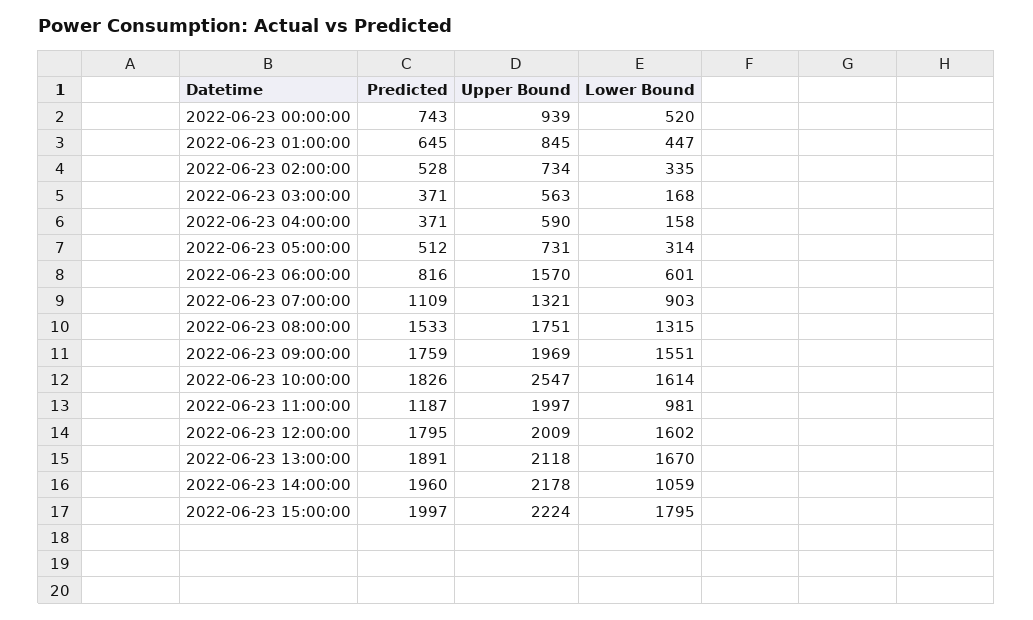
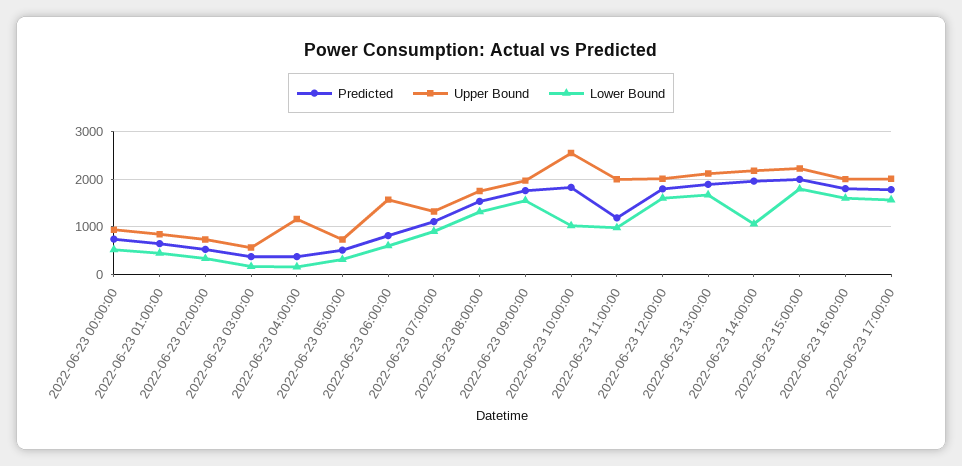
Upper Bound, 2022-06-23 04:00:00: 590 -> 1200
Lower Bound, 2022-06-23 10:00:00: 1614 -> 1000
Predicted, 2022-06-23 16:00:00: none -> 1800
Upper Bound, 2022-06-23 16:00:00: none -> 2000
Lower Bound, 2022-06-23 16:00:00: none -> 1600
Predicted, 2022-06-23 17:00:00: none -> 1800
Upper Bound, 2022-06-23 17:00:00: none -> 2000
Lower Bound, 2022-06-23 17:00:00: none -> 1600

